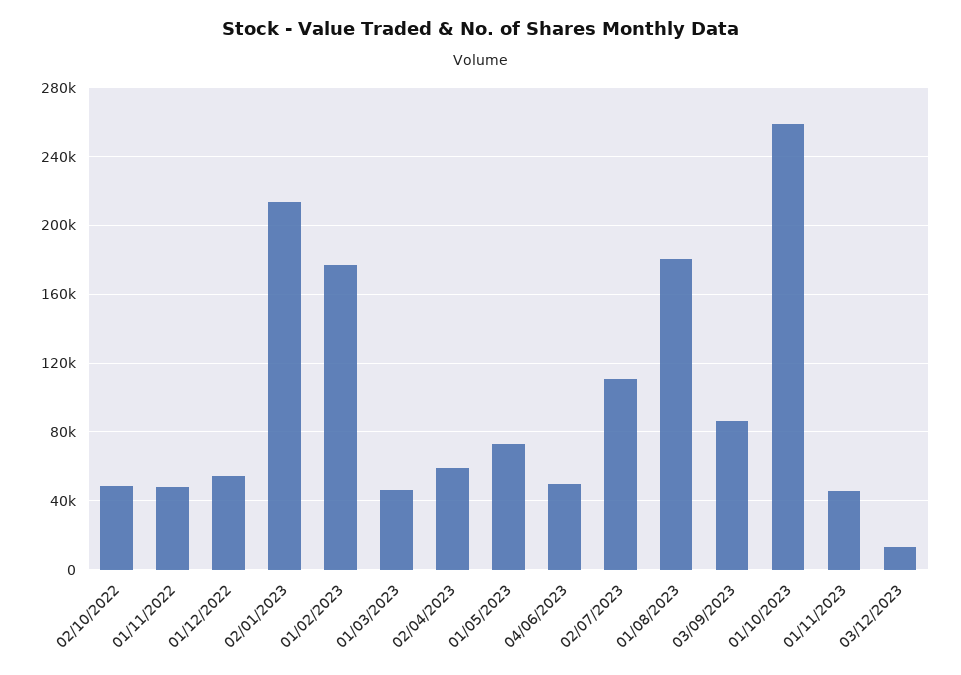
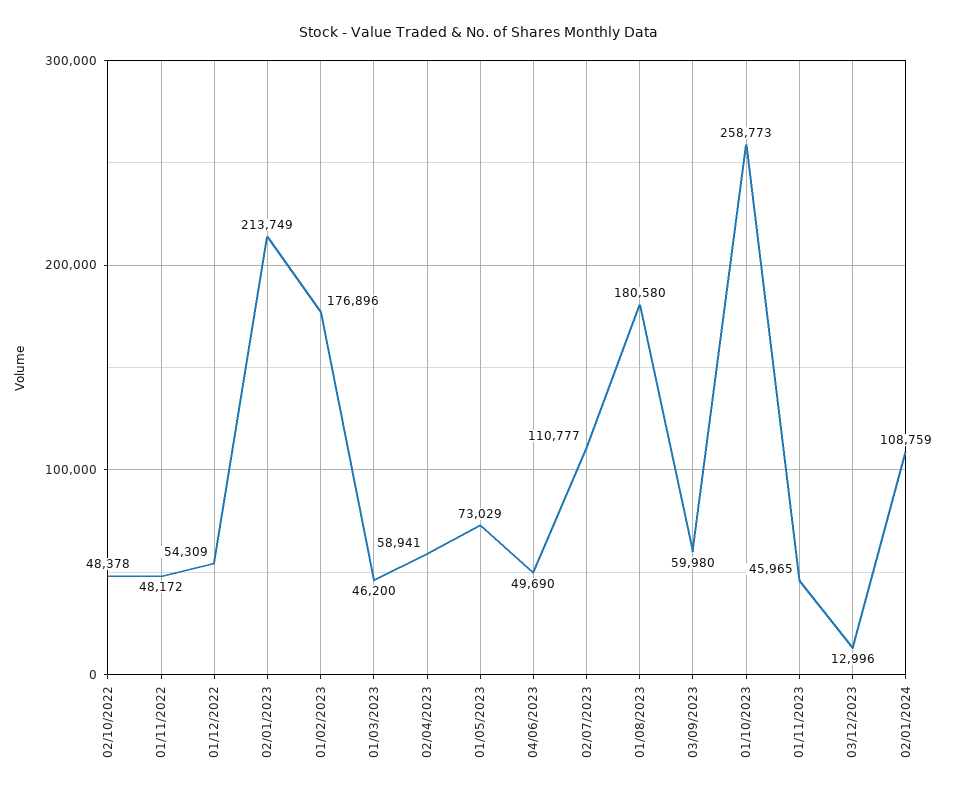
03/09/2023: 85000 -> 59980
02/01/2024: none -> 108759

